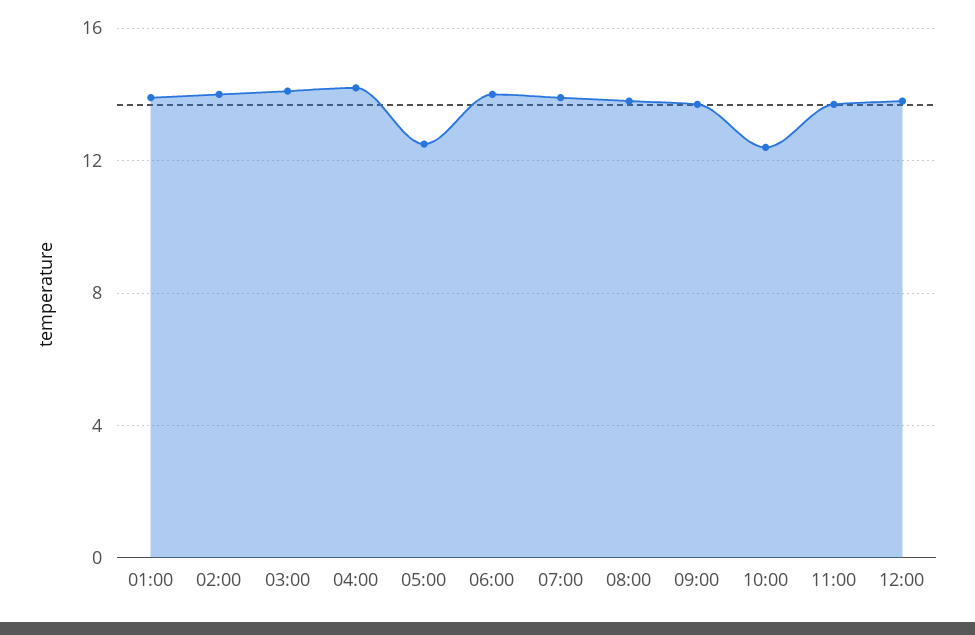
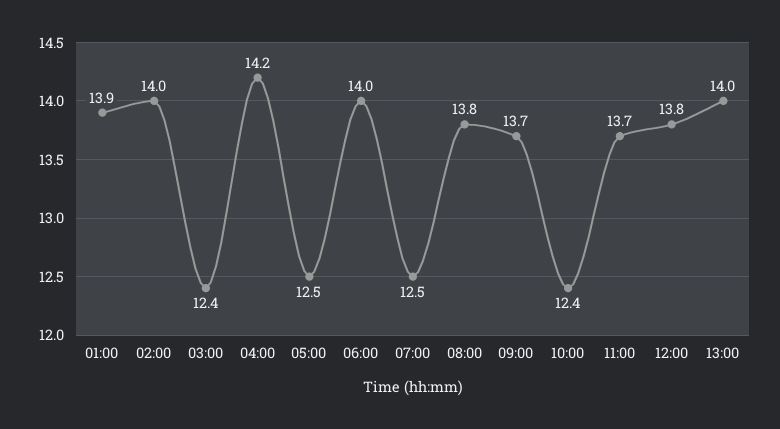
03:00: 14 -> 12.4
07:00: 14 -> 12.5
13:00: none -> 14

